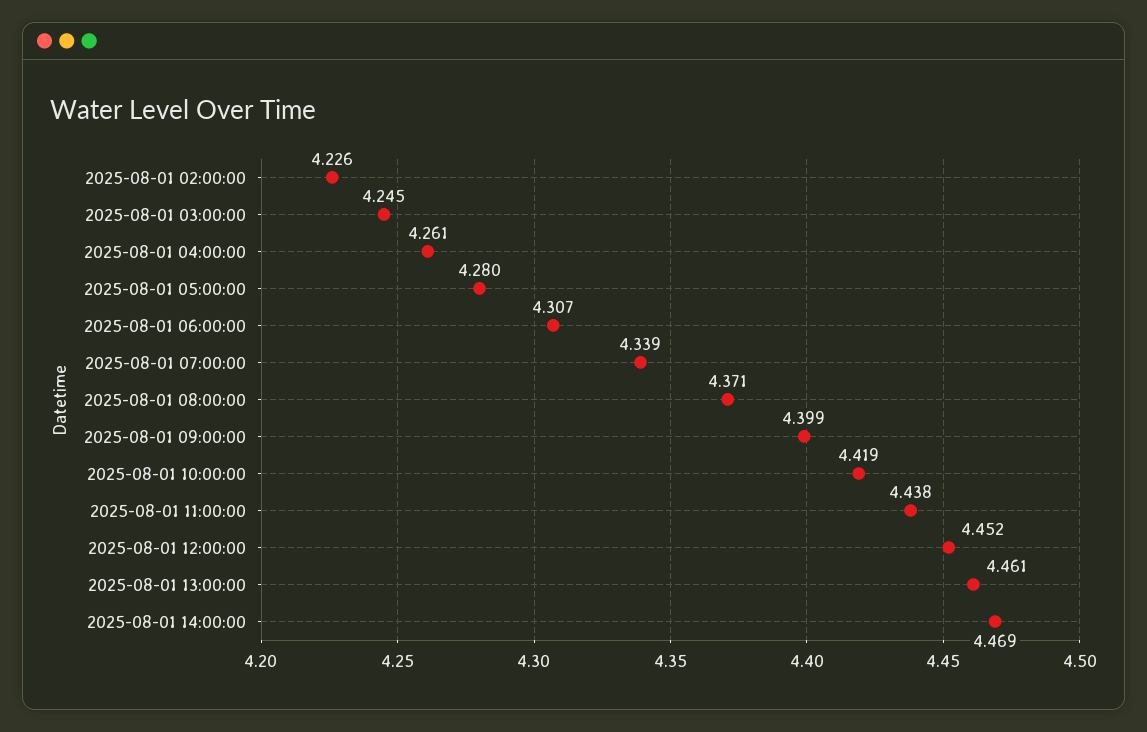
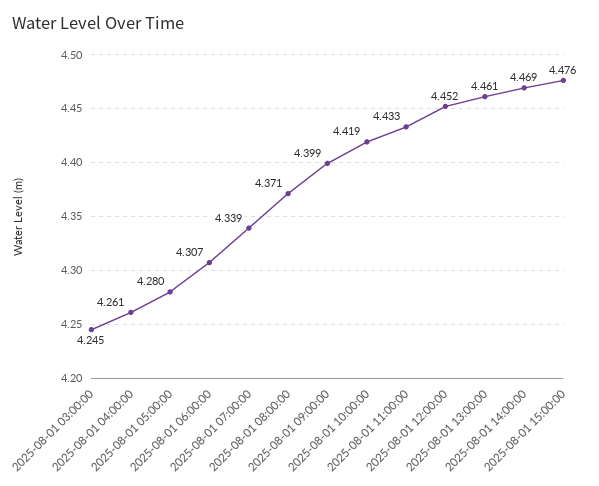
2025-08-01 02:00:00: 4.226 -> none
2025-08-01 11:00:00: 4.438 -> 4.433
2025-08-01 15:00:00: none -> 4.476

